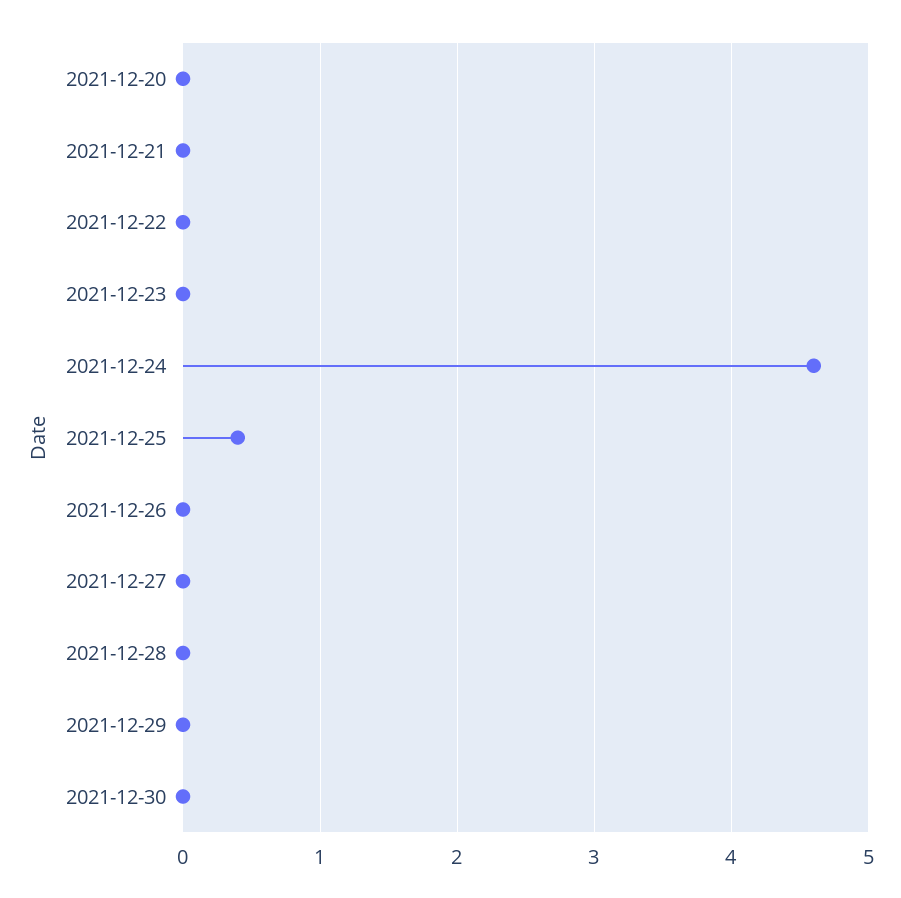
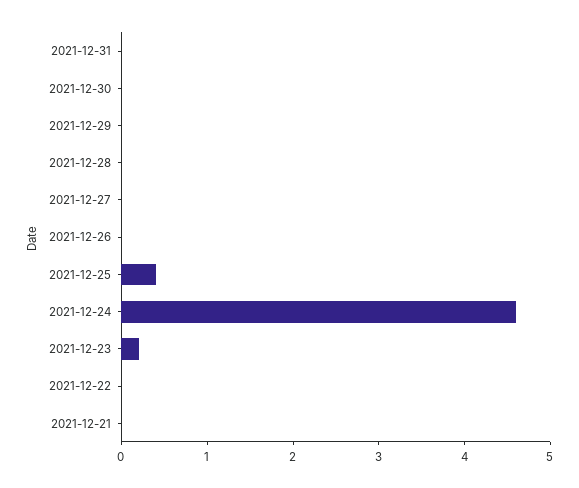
2021-12-20: 0 -> none
2021-12-23: 0 -> 0.2
2021-12-31: none -> 0

